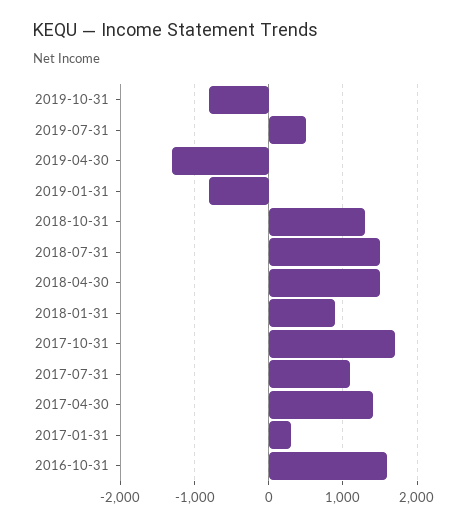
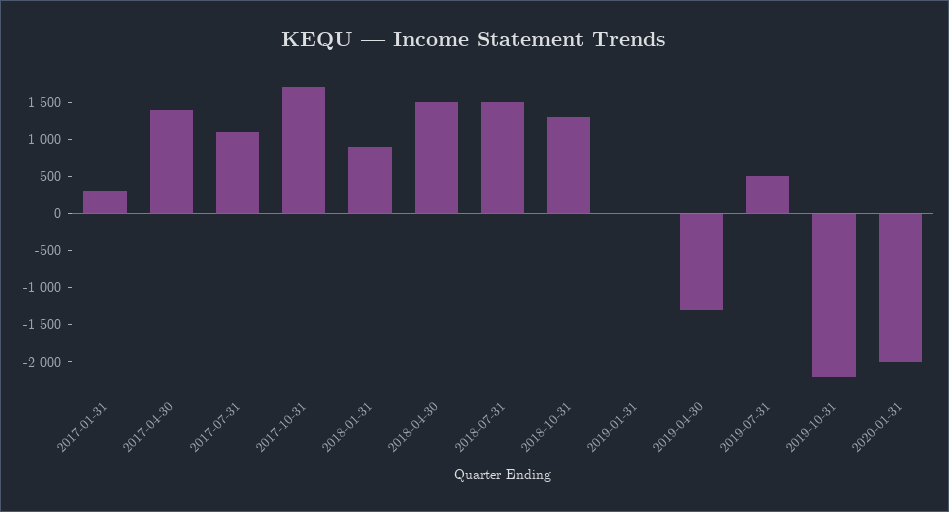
2019-10-31: -800 -> -2250
2019-01-31: -800 -> 0
2016-10-31: 1600 -> none
2020-01-31: none -> -2000

